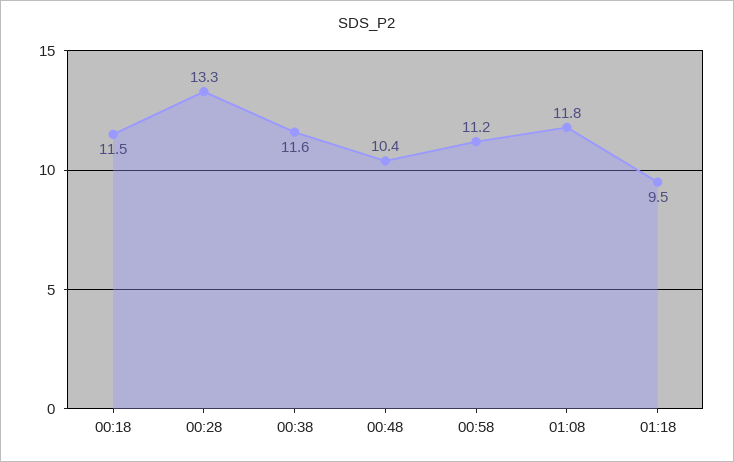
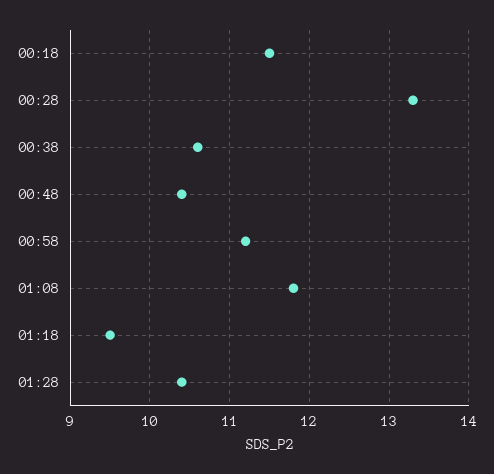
00:38: 11.6 -> 10.6
01:28: none -> 10.4

